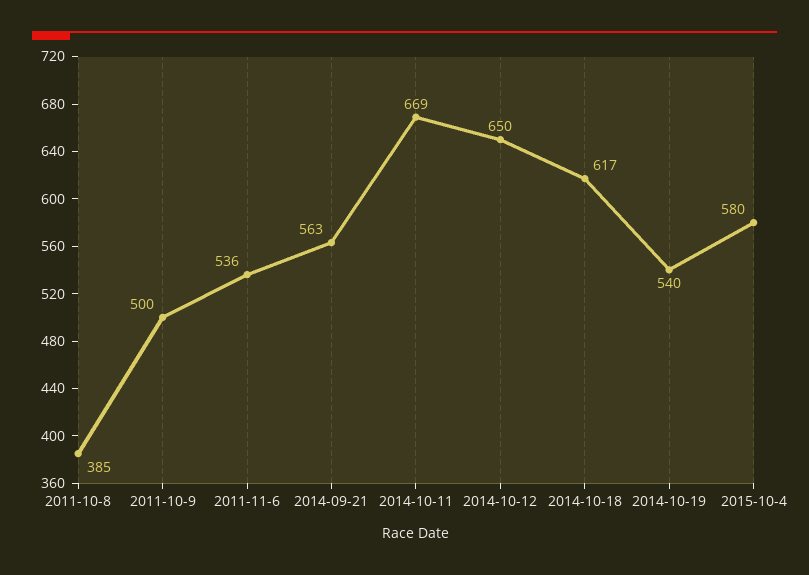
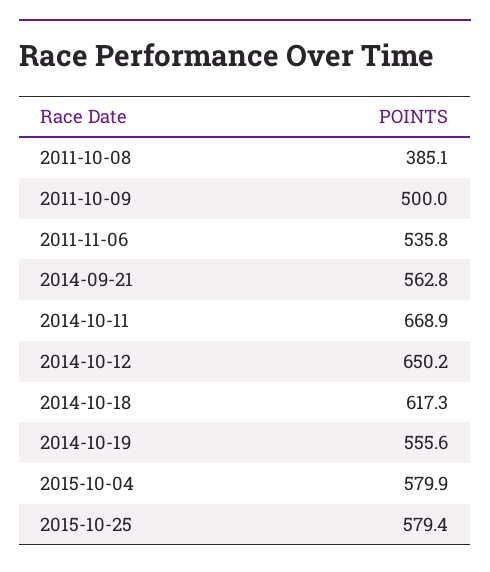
2014-10-19: 540 -> 555.6
2015-10-25: none -> 579.4

